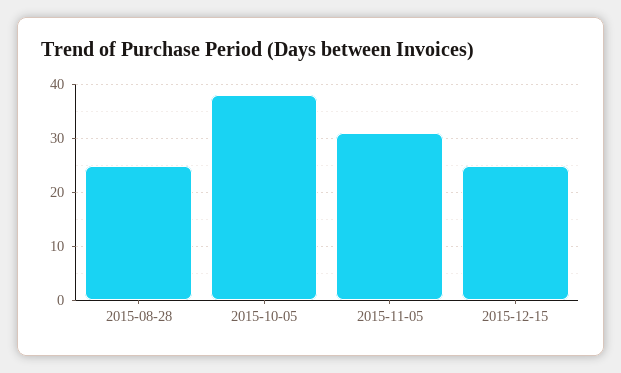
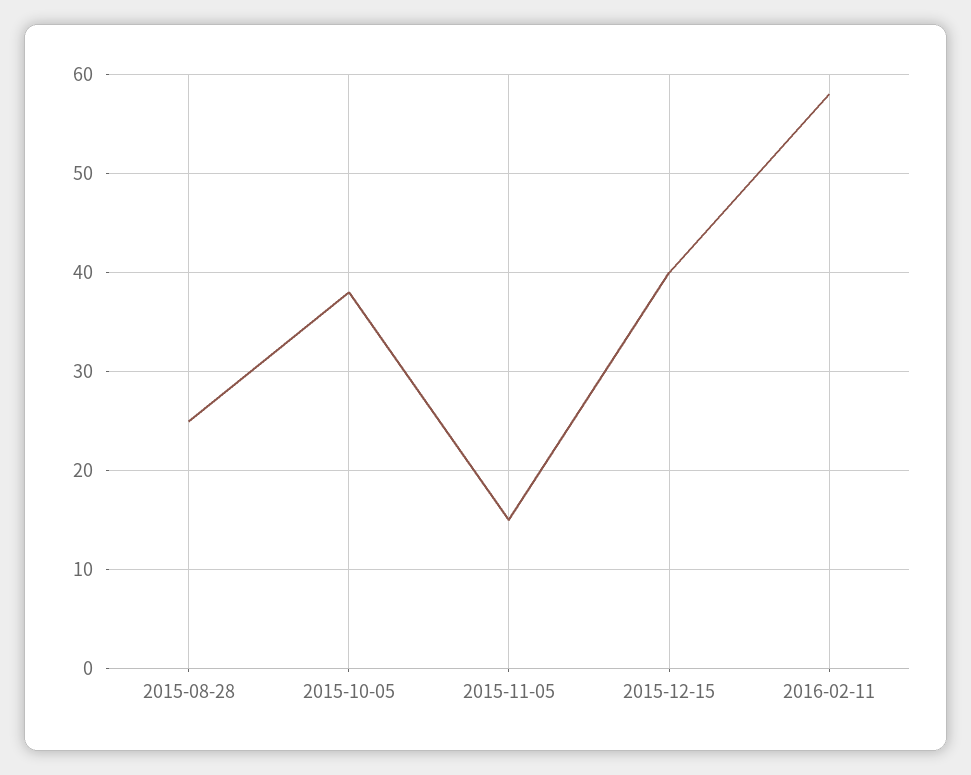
2015-11-05: 30 -> 15
2015-12-15: 25 -> 40
2016-02-11: none -> 58

